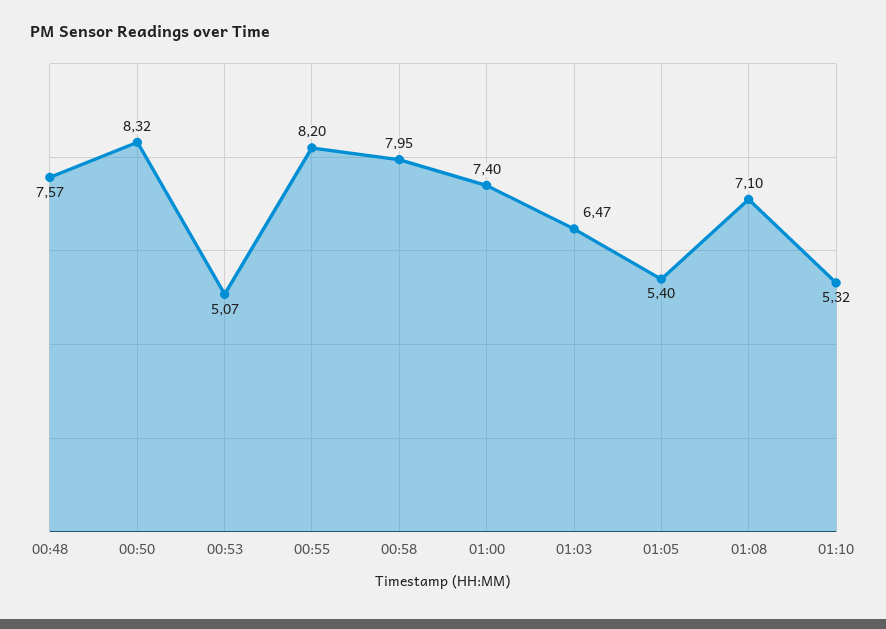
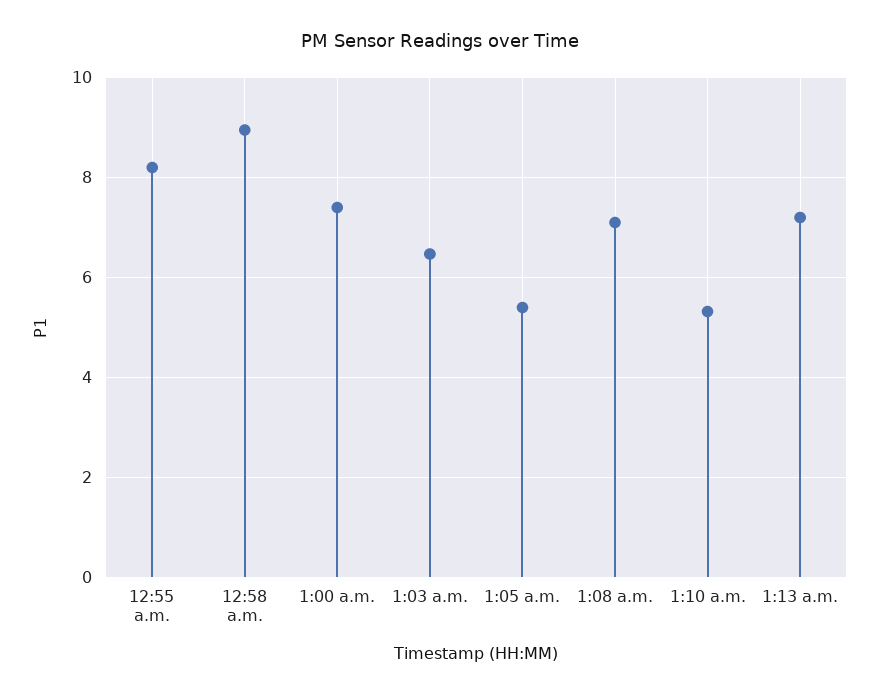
00:48: 7.57 -> none
00:50: 8.32 -> none
00:53: 5.07 -> none
00:58: 7.95 -> 9
1:13 a.m.: none -> 7.2

